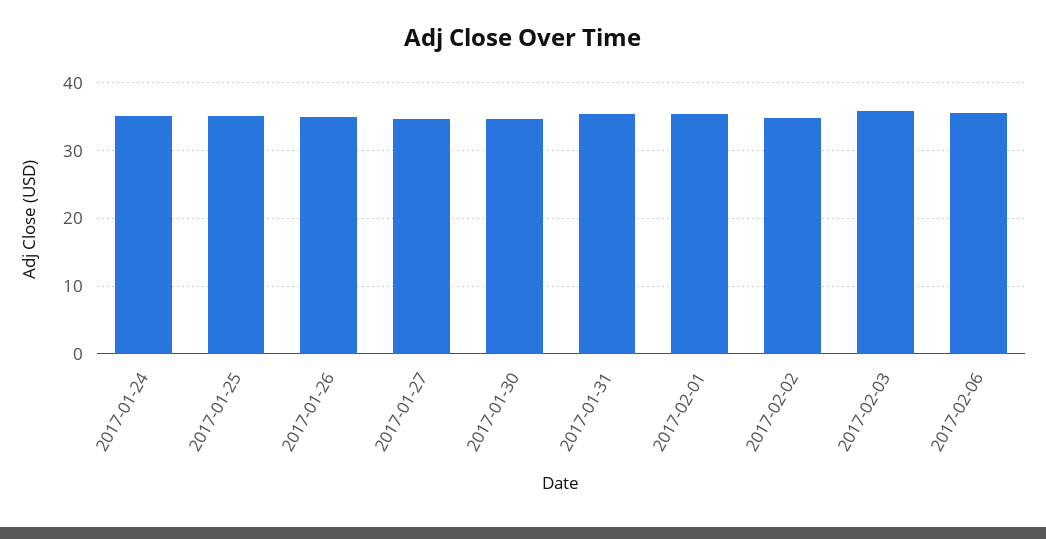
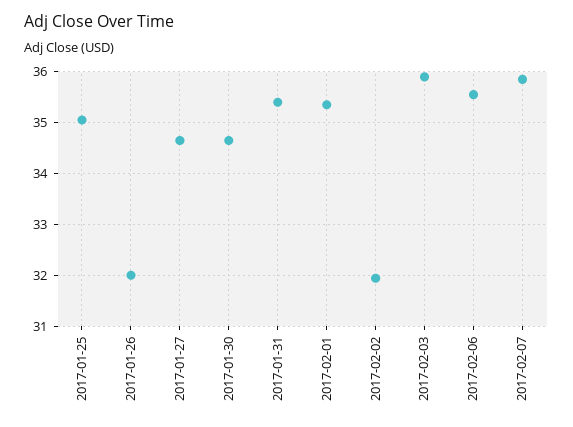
2017-01-24: 35 -> none
2017-01-26: 35 -> 32
2017-02-02: 35 -> 32
2017-02-07: none -> 35.8

